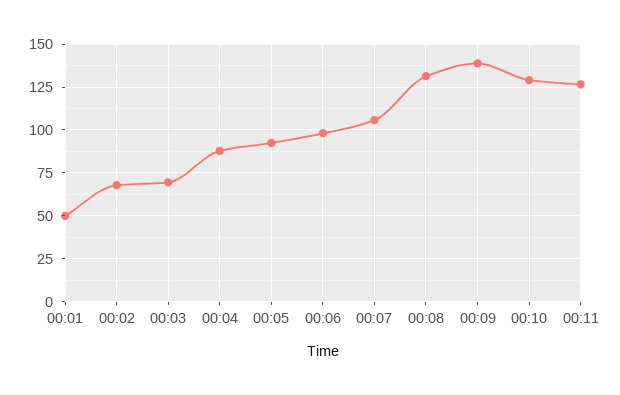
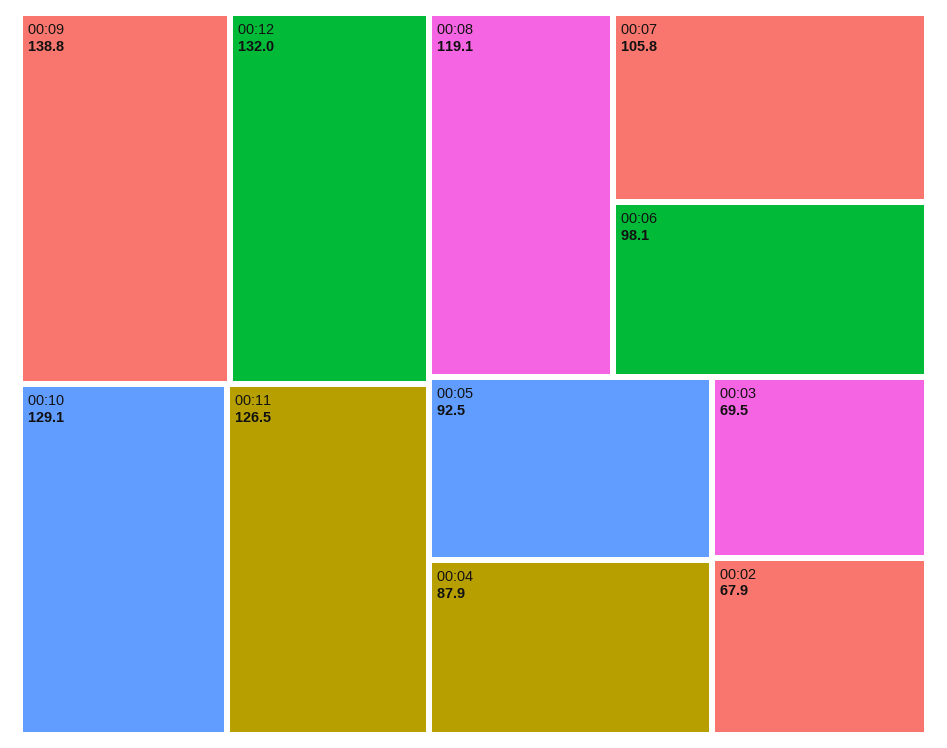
00:01: 50 -> none
00:08: 130 -> 119.1
00:12: none -> 132

